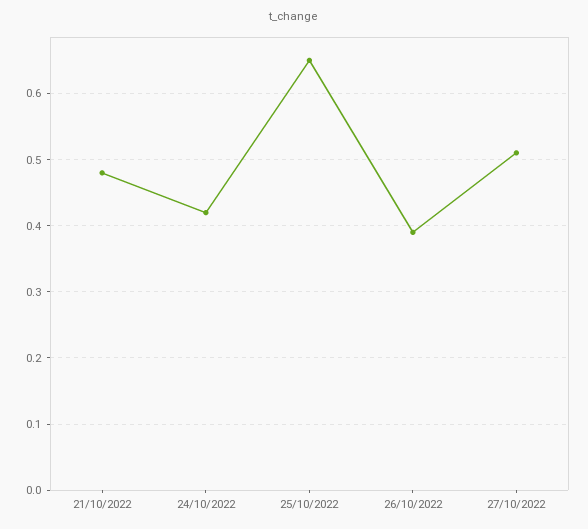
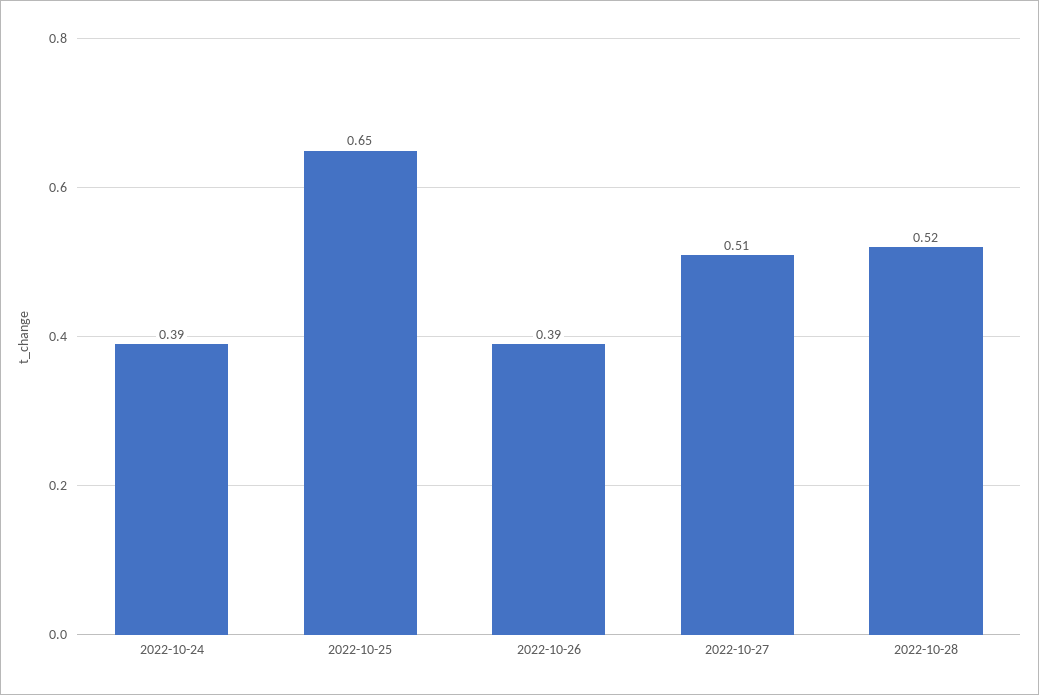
21/10/2022: 0.48 -> none
24/10/2022: 0.42 -> 0.39
2022-10-28: none -> 0.52

